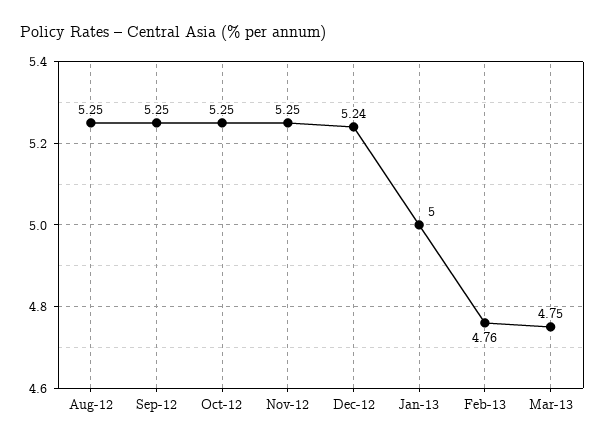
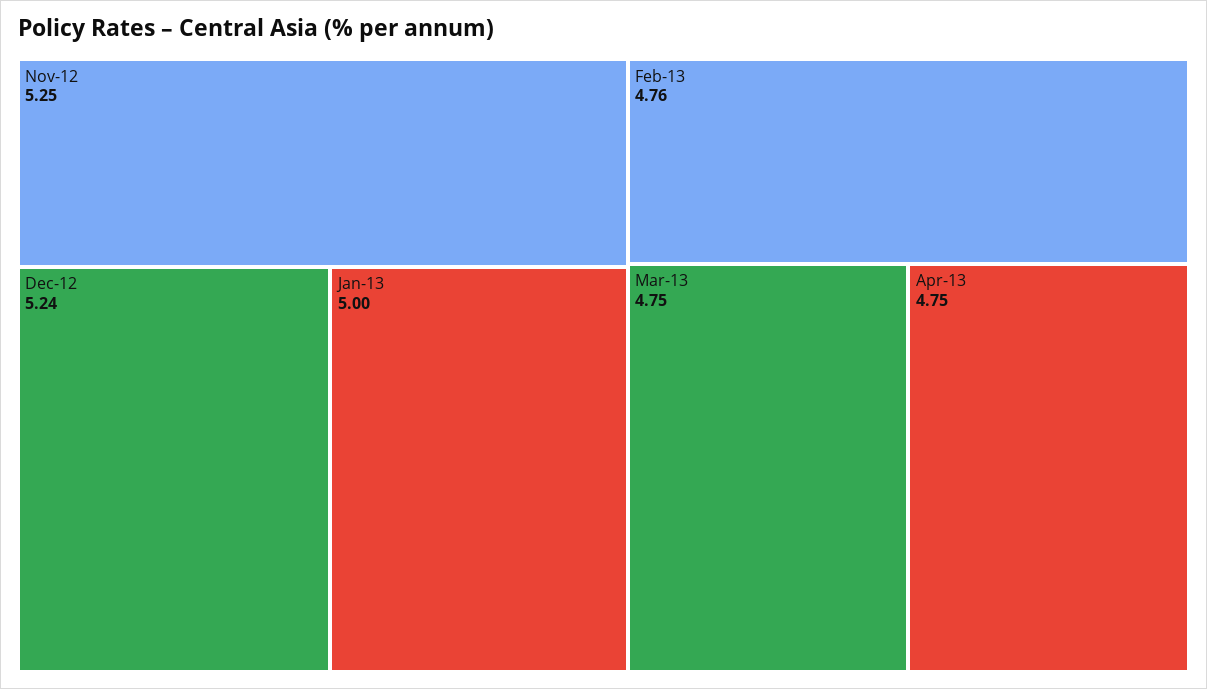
Aug-12: 5.25 -> none
Sep-12: 5.25 -> none
Oct-12: 5.25 -> none
Apr-13: none -> 4.75

